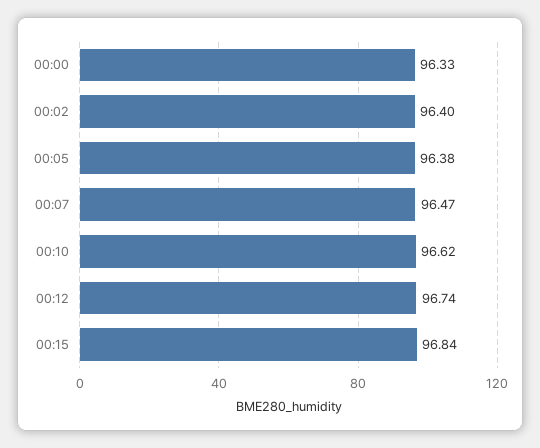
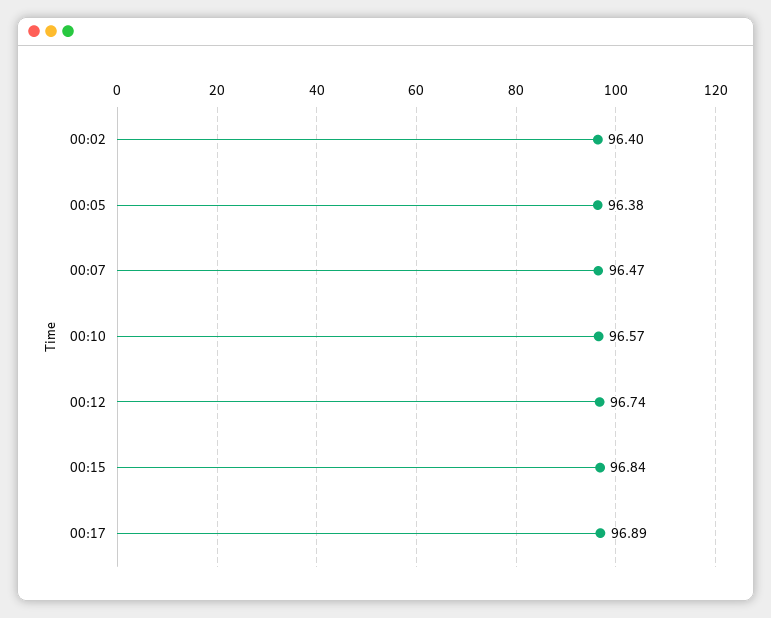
00:00: 96.33 -> none
00:10: 96.62 -> 96.57
00:17: none -> 96.89

